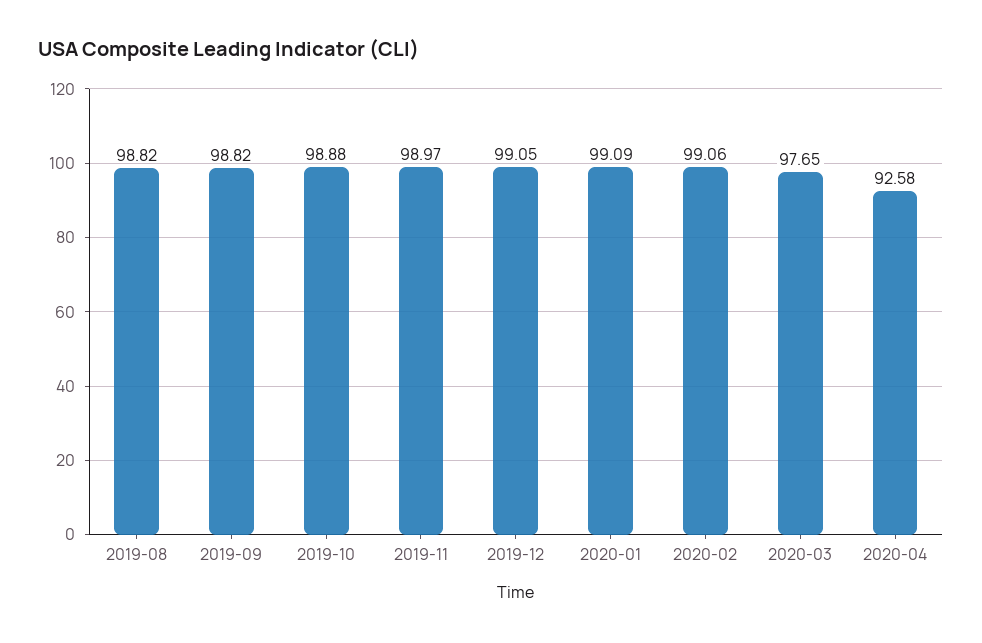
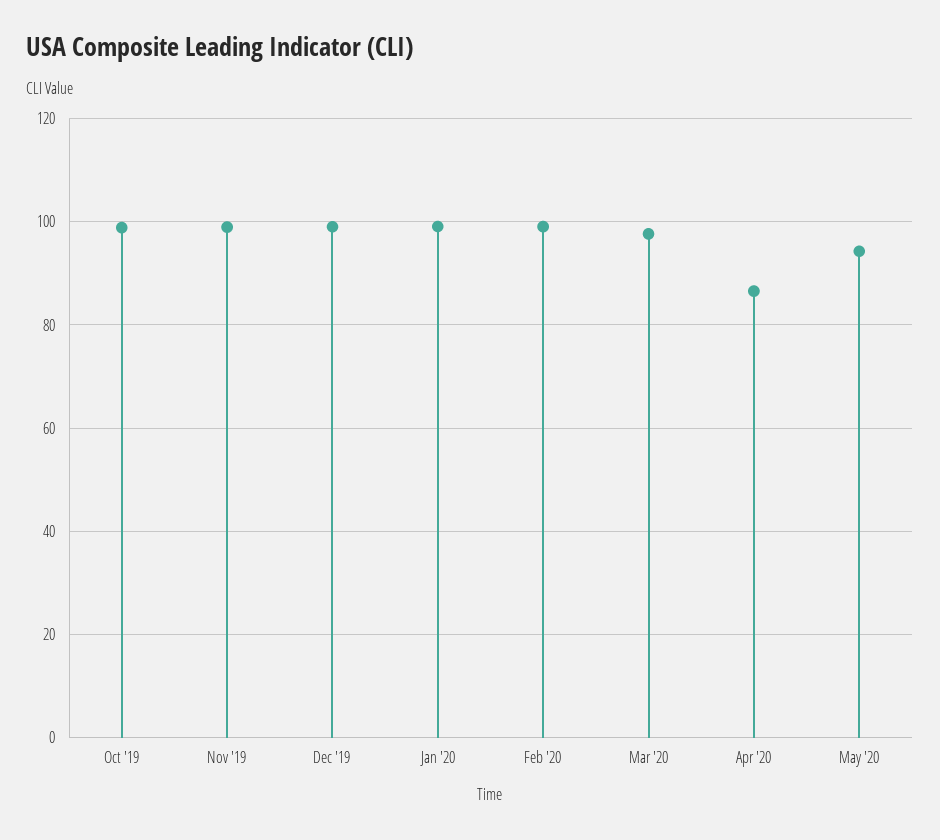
2019-08: 98.82 -> none
2019-09: 98.82 -> none
2020-04: 92.58 -> 86
May '20: none -> 94

